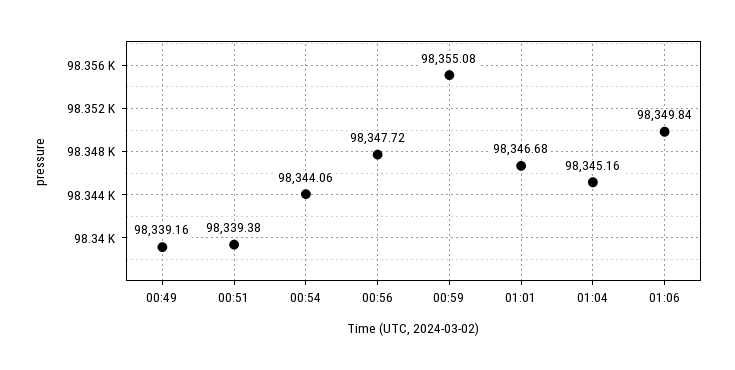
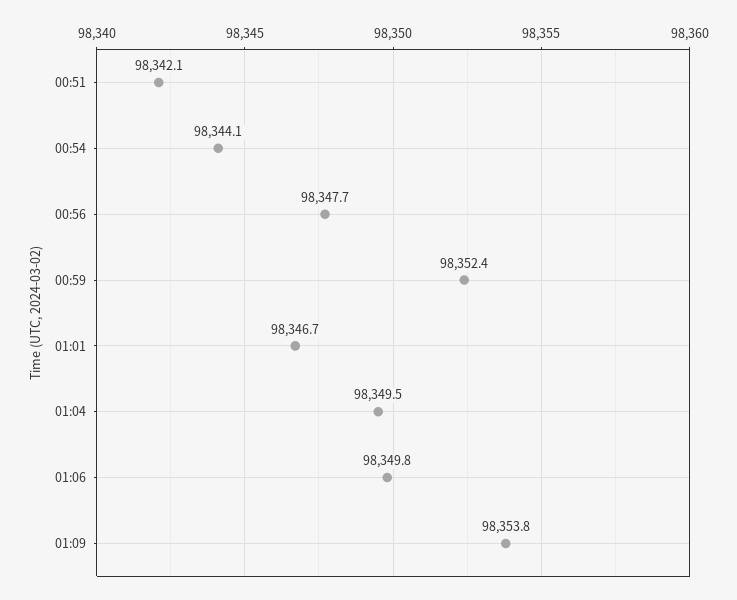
00:49: 98339.16 -> none
00:51: 98339.38 -> 98342.1
00:59: 98355.08 -> 98352.4
01:04: 98345.16 -> 98349.5
01:09: none -> 98353.8

